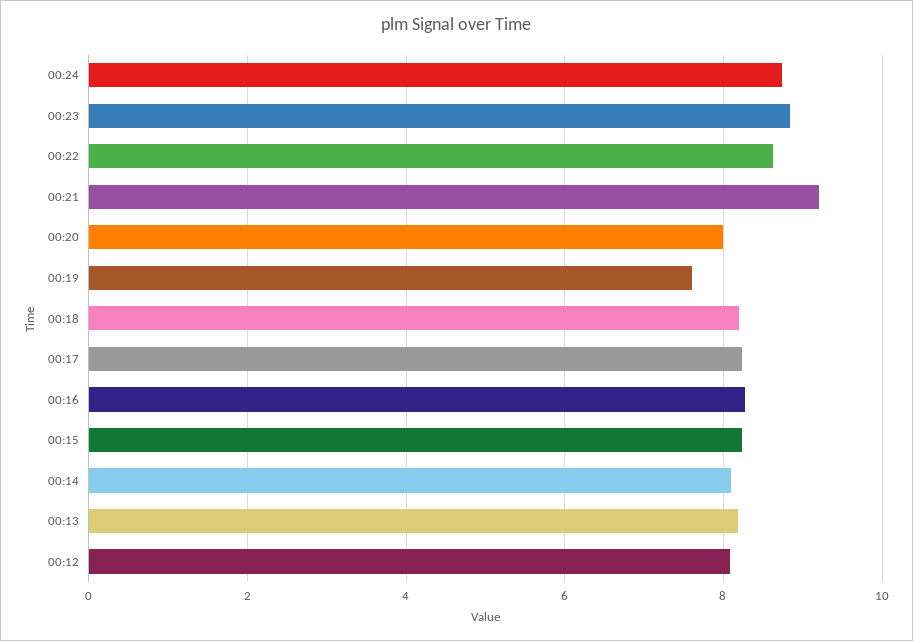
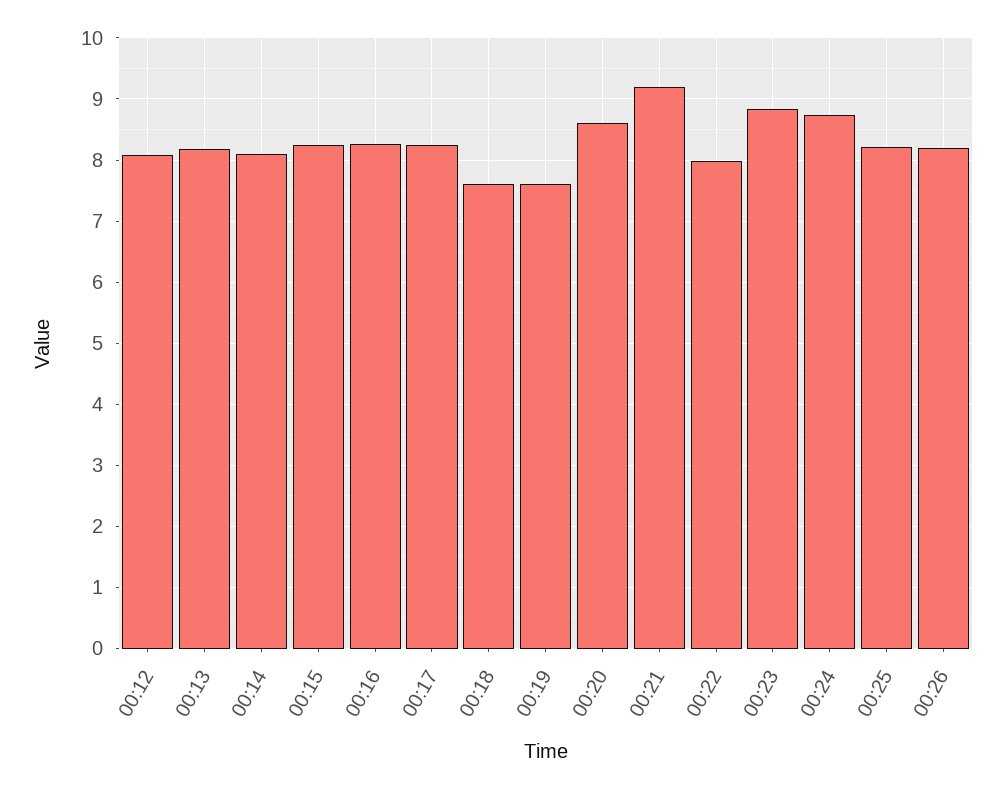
00:22: 8.6 -> 8
00:20: 8 -> 8.6
00:18: 8.2 -> 7.6
00:25: none -> 8.2
00:26: none -> 8.2

